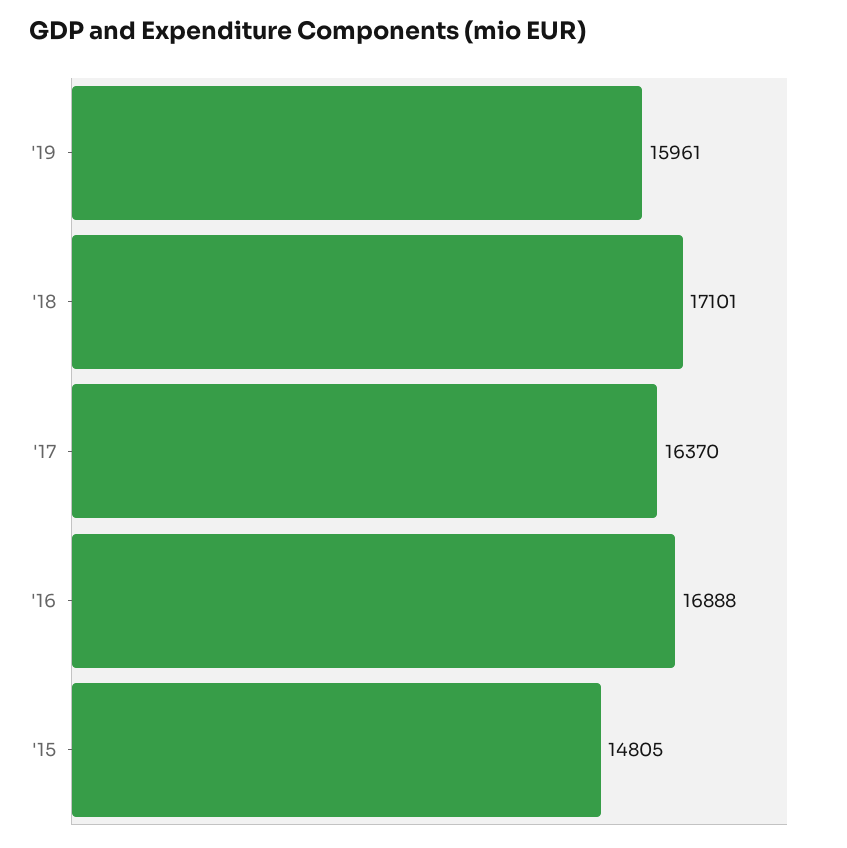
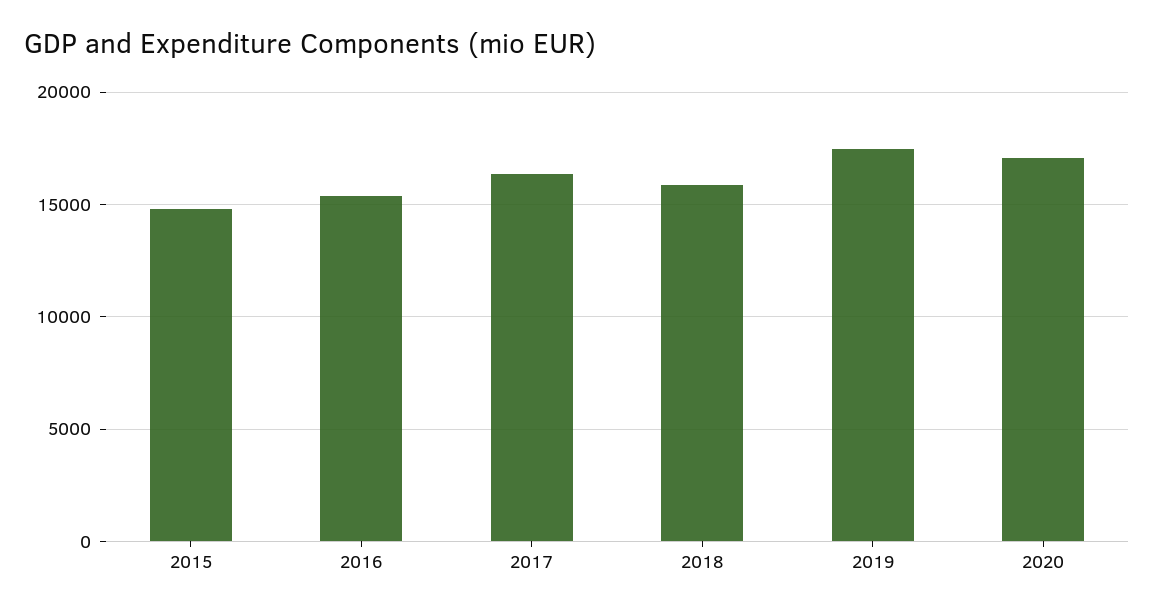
'19: 15961 -> 17500
'18: 17101 -> 16000
'16: 16888 -> 15500
2020: none -> 17000

